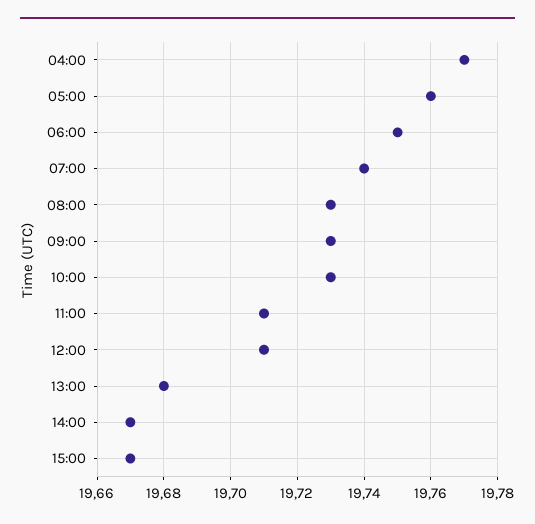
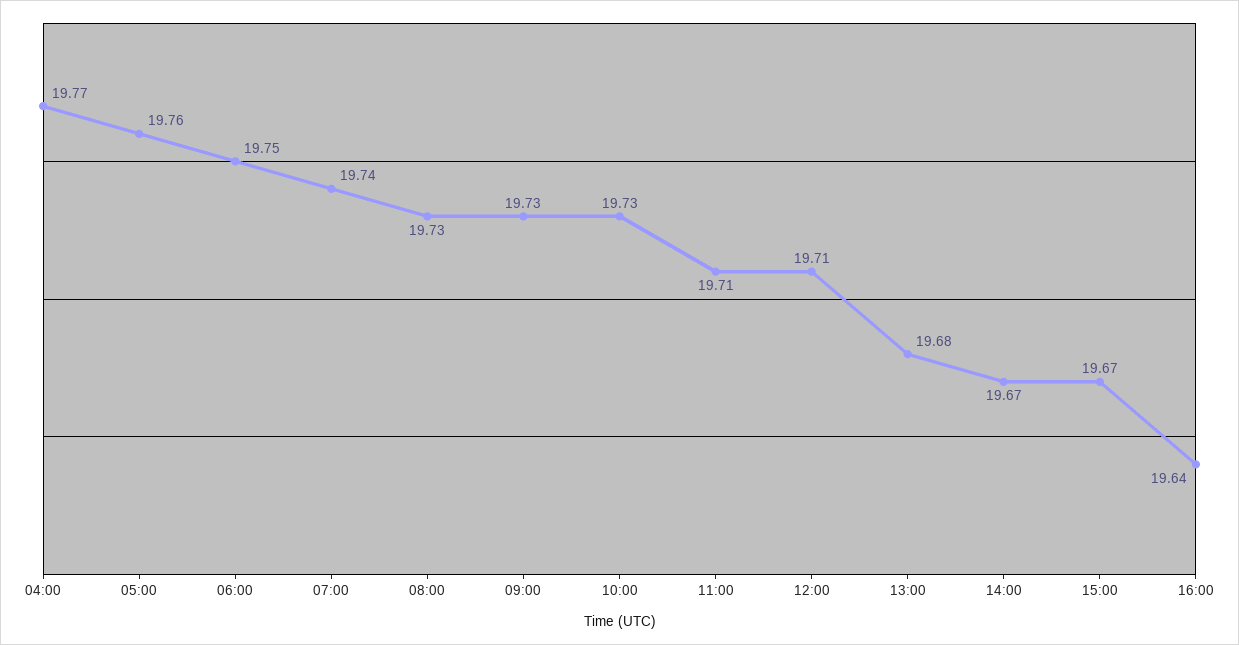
16:00: none -> 19.64

